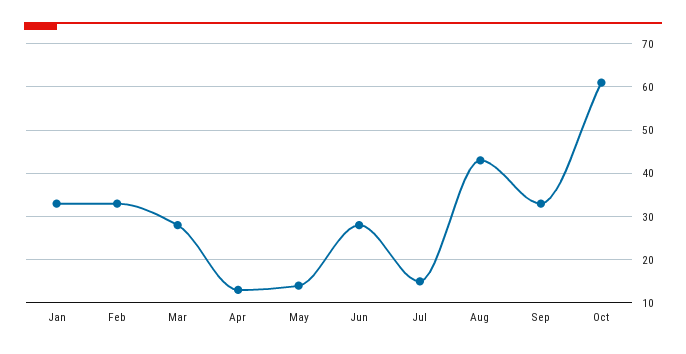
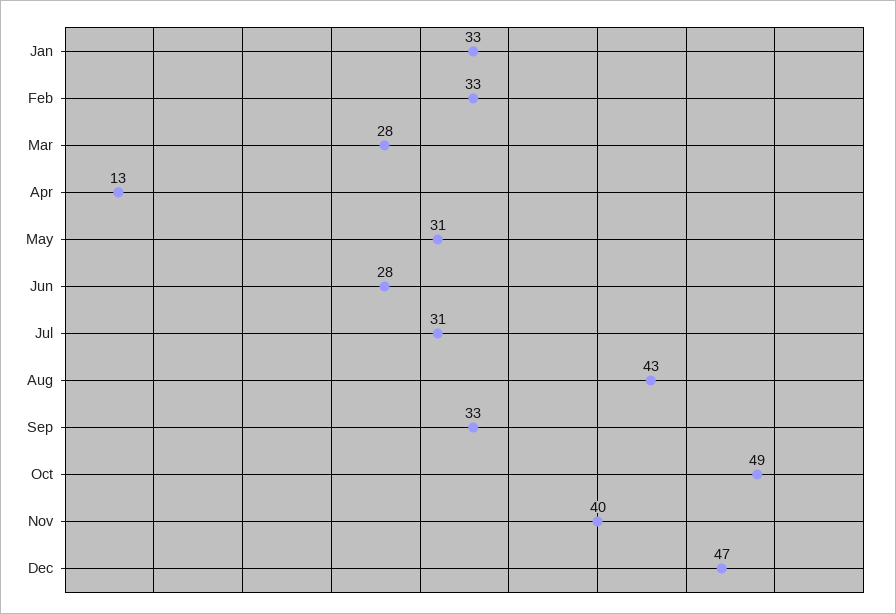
May: 15 -> 31
Jul: 15 -> 31
Oct: 60 -> 49
Nov: none -> 40
Dec: none -> 47

